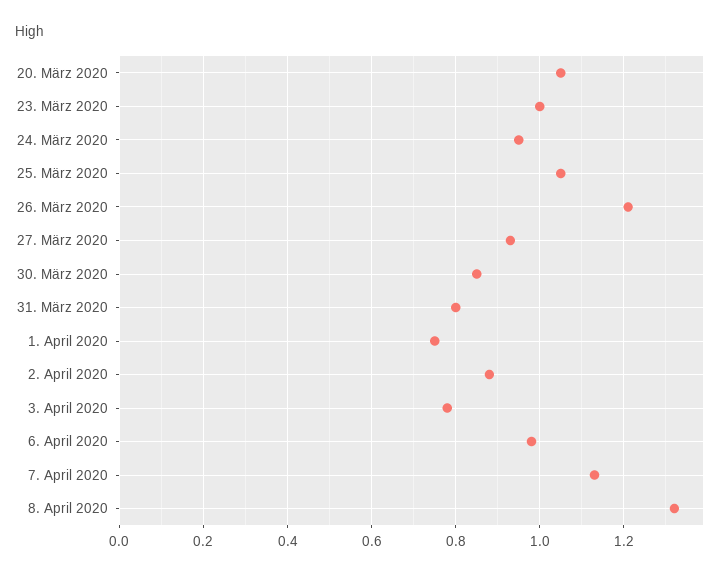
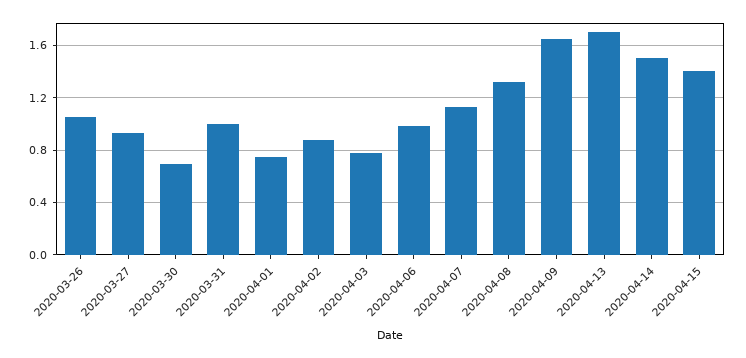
20. März 2020: 1.05 -> none
23. März 2020: 1 -> none
24. März 2020: 0.95 -> none
25. März 2020: 1.05 -> none
26. März 2020: 1.2 -> 1.05
30. März 2020: 0.85 -> 0.7
31. März 2020: 0.8 -> 1
2020-04-09: none -> 1.65
2020-04-13: none -> 1.7
2020-04-14: none -> 1.5
2020-04-15: none -> 1.4

